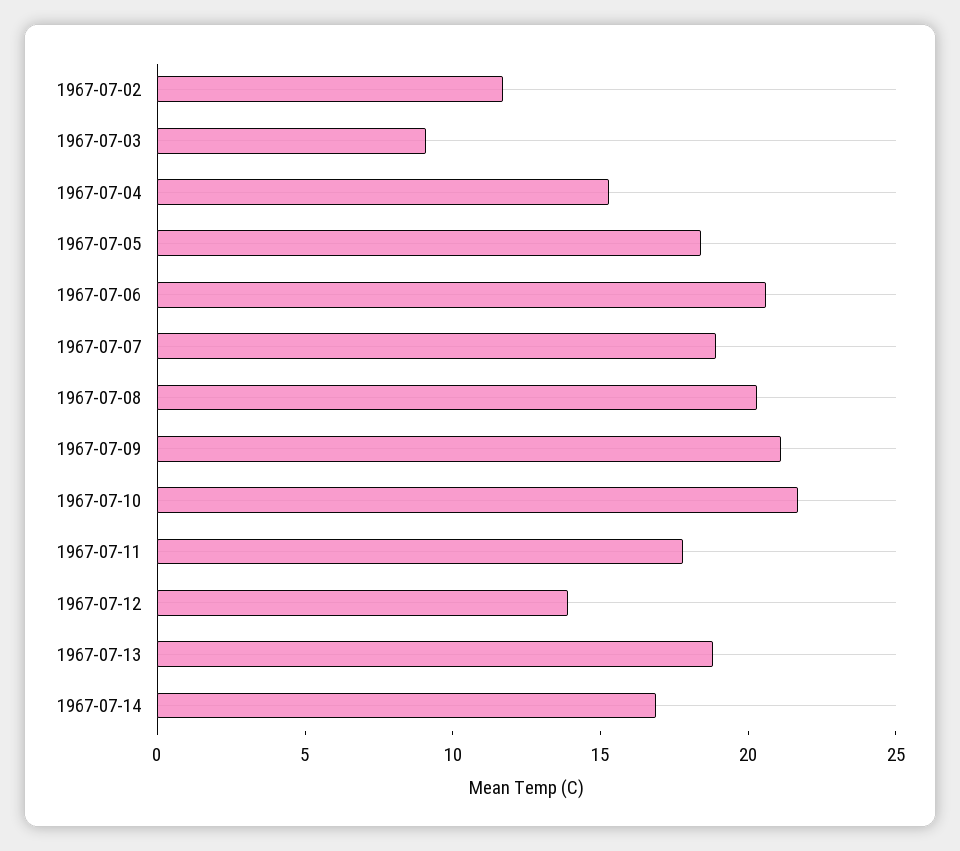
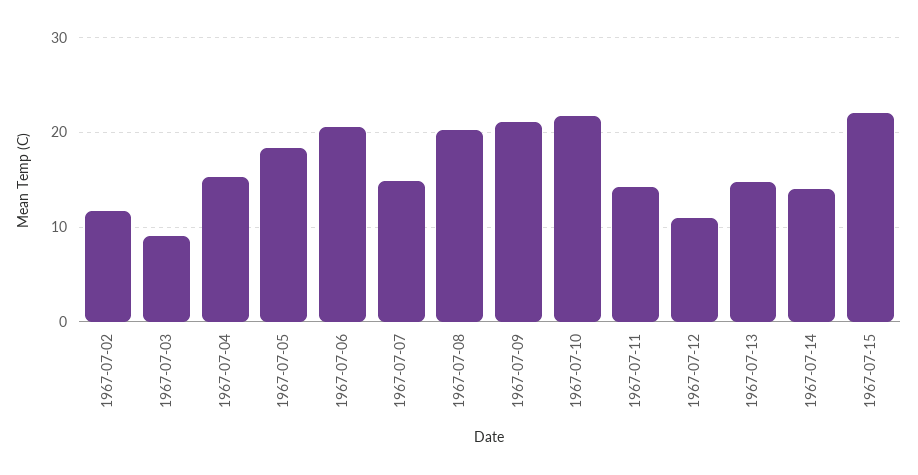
1967-07-07: 19 -> 15
1967-07-11: 18 -> 14
1967-07-12: 14 -> 11
1967-07-13: 19 -> 15
1967-07-14: 17 -> 14
1967-07-15: none -> 22

